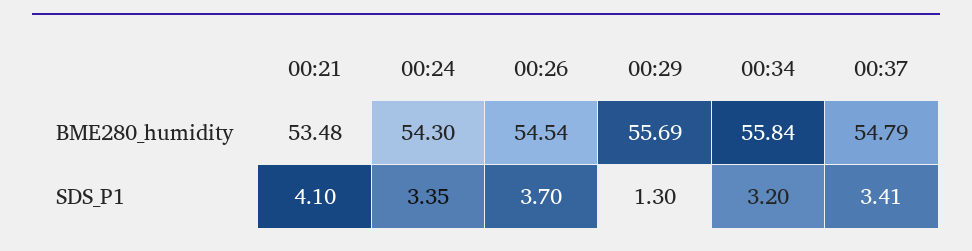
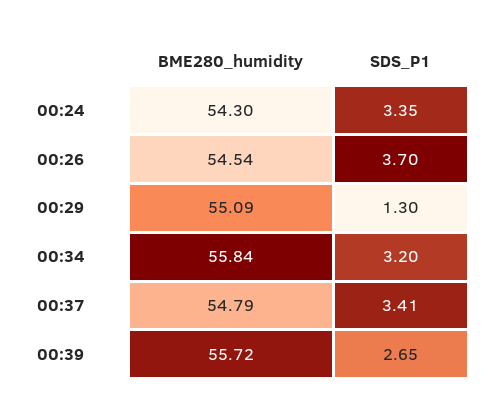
00:21, BME280_humidity: 53.48 -> none
00:29, BME280_humidity: 55.69 -> 55.09
00:21, SDS_P1: 4.1 -> none
00:39, BME280_humidity: none -> 55.72
00:39, SDS_P1: none -> 2.65

